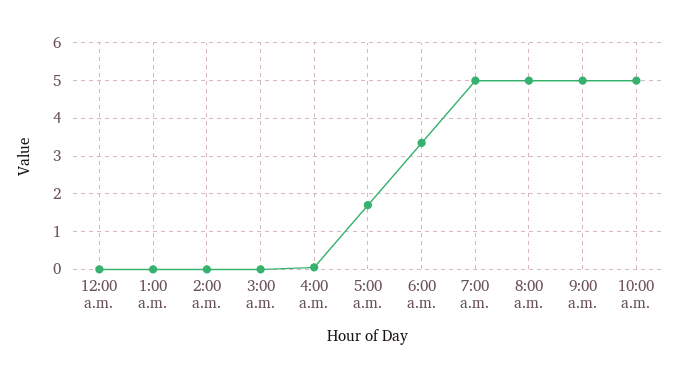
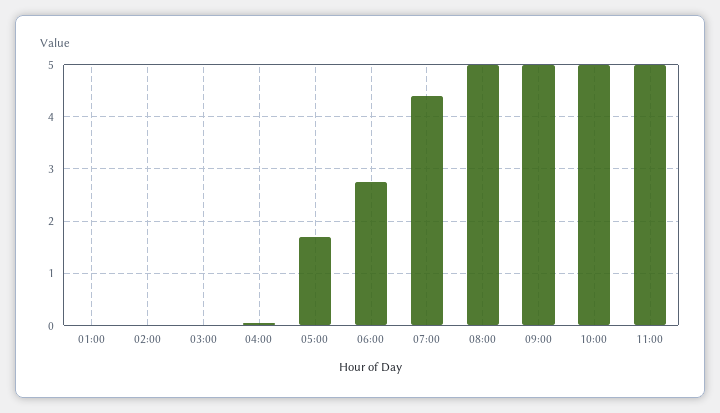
12:00 a.m.: 0 -> none
6:00 a.m.: 3.4 -> 2.8
7:00 a.m.: 5 -> 4.4
11:00: none -> 5

